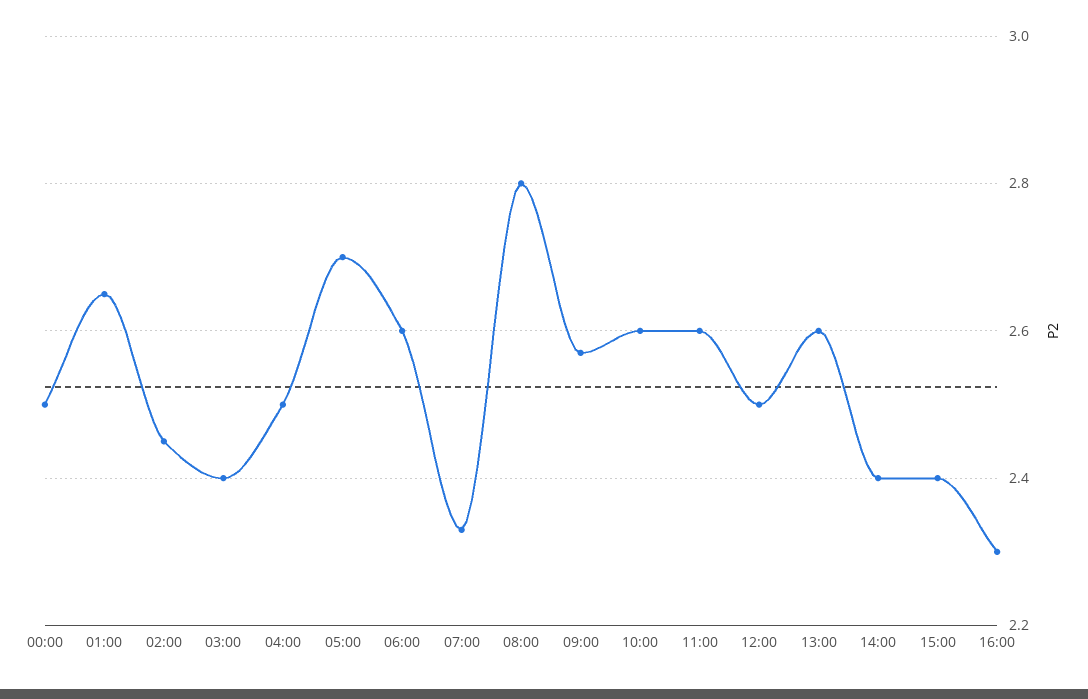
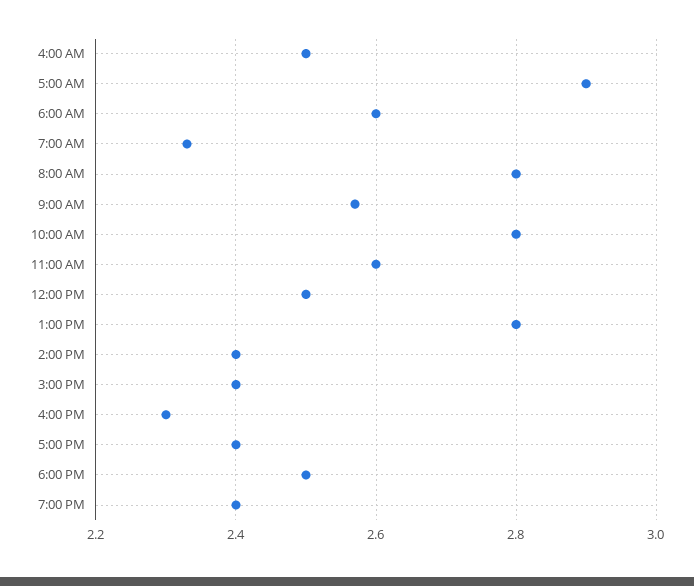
00:00: 2.5 -> none
01:00: 2.65 -> none
02:00: 2.45 -> none
03:00: 2.4 -> none
05:00: 2.7 -> 2.9
10:00: 2.6 -> 2.8
13:00: 2.6 -> 2.8
5:00 PM: none -> 2.4
6:00 PM: none -> 2.5
7:00 PM: none -> 2.4

